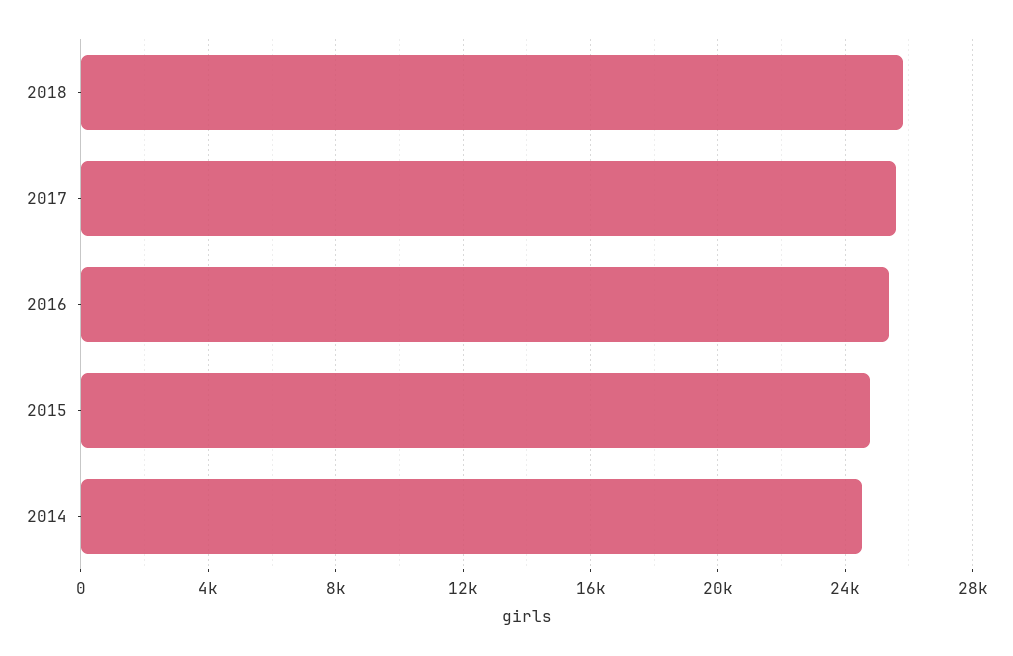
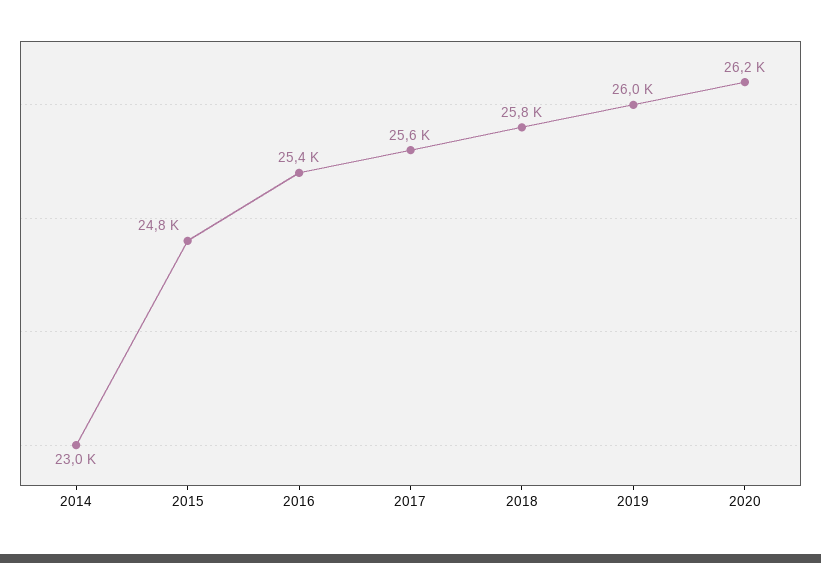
2014: 24500 -> 23000
2019: none -> 26000
2020: none -> 26200

